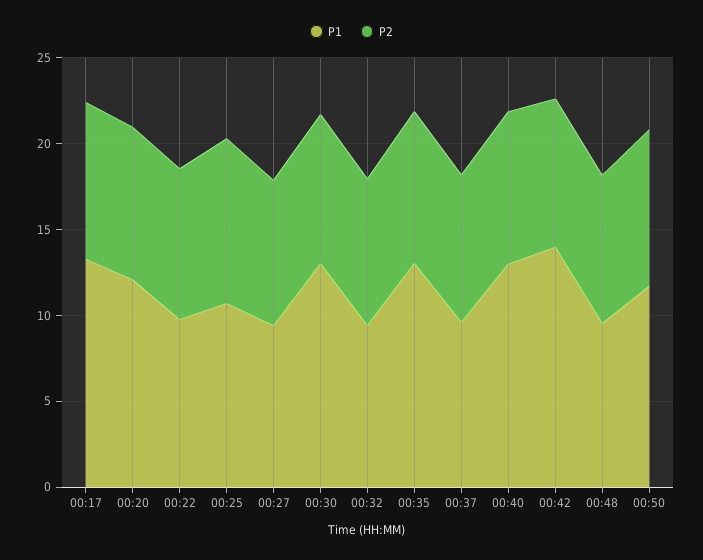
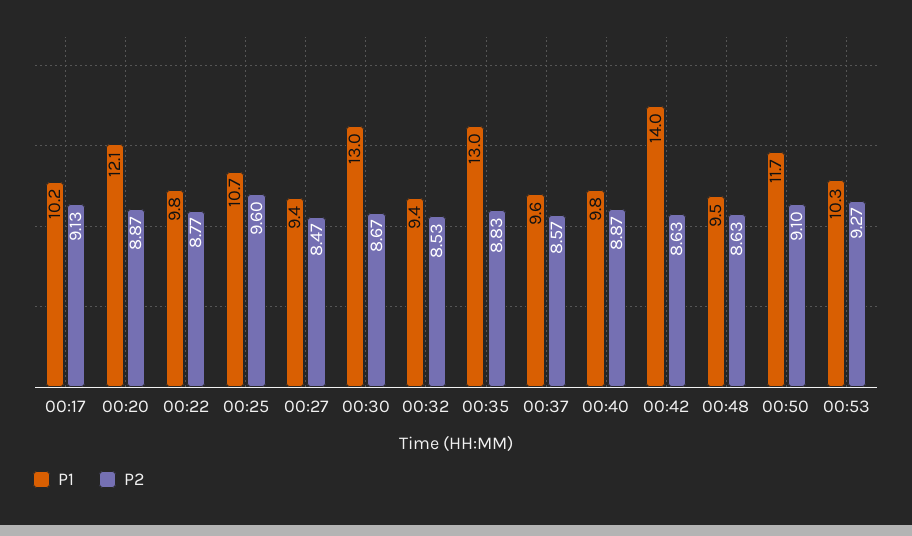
P1, 00:17: 13 -> 10.2
P1, 00:40: 13 -> 9.8
P1, 00:53: none -> 10.3
P2, 00:53: none -> 9.27

